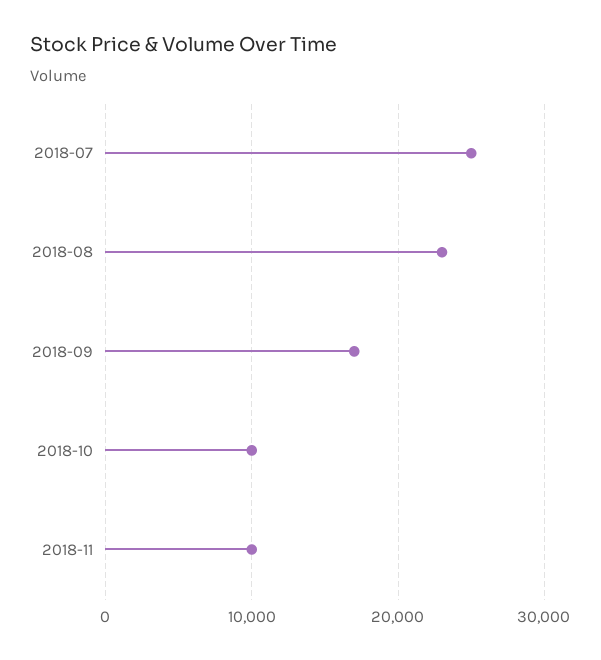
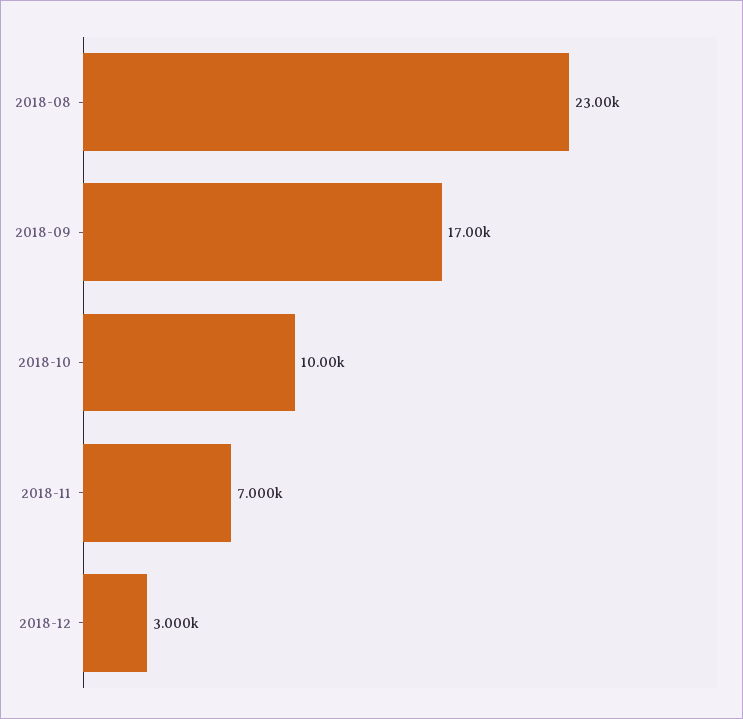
2018-07: 25000 -> none
2018-11: 10000 -> 7000
2018-12: none -> 3000

